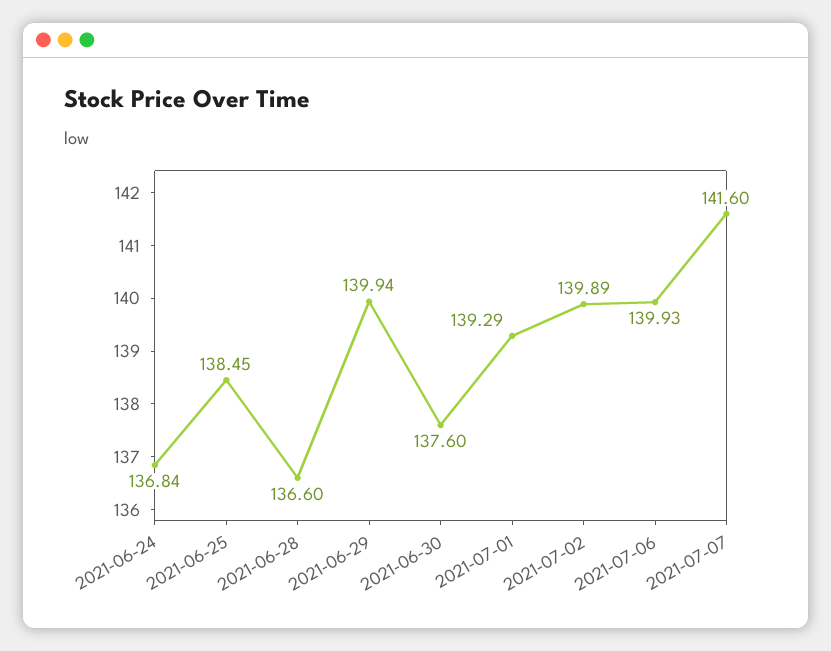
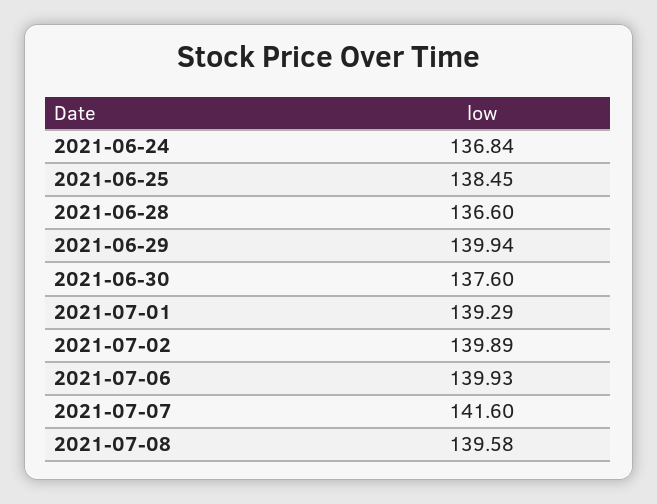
2021-07-08: none -> 139.58

